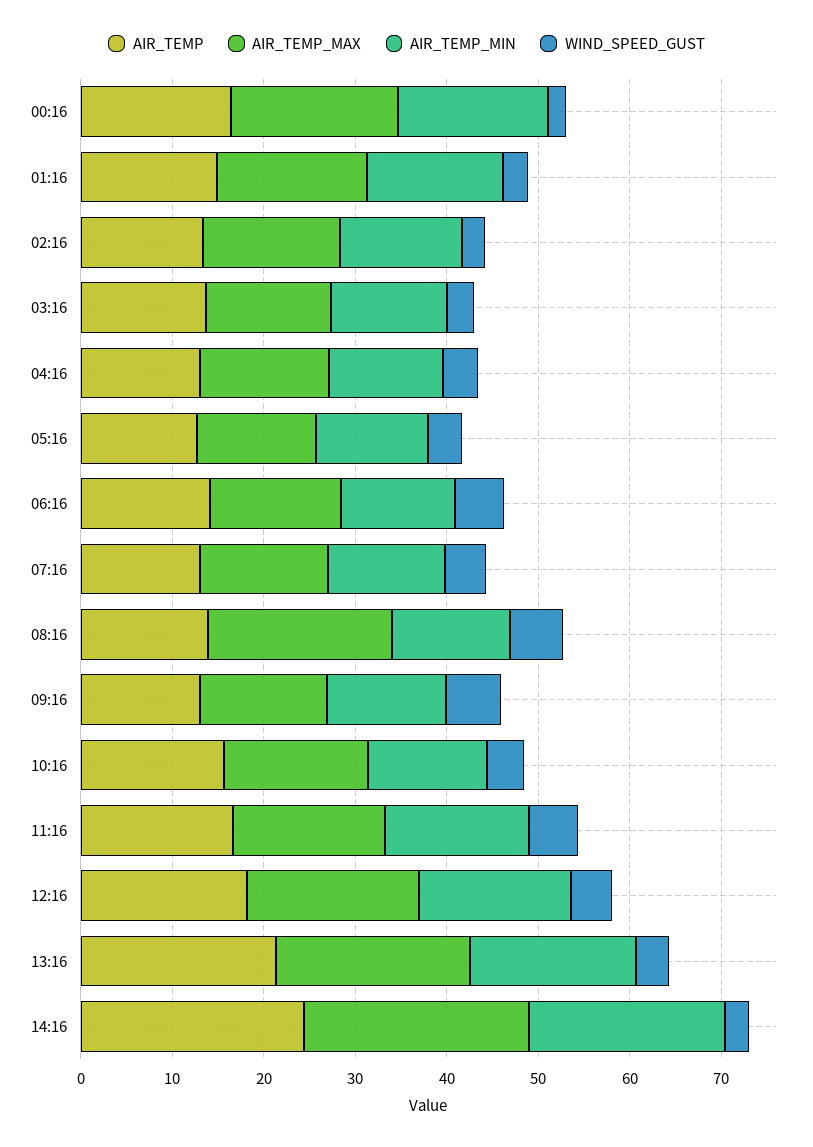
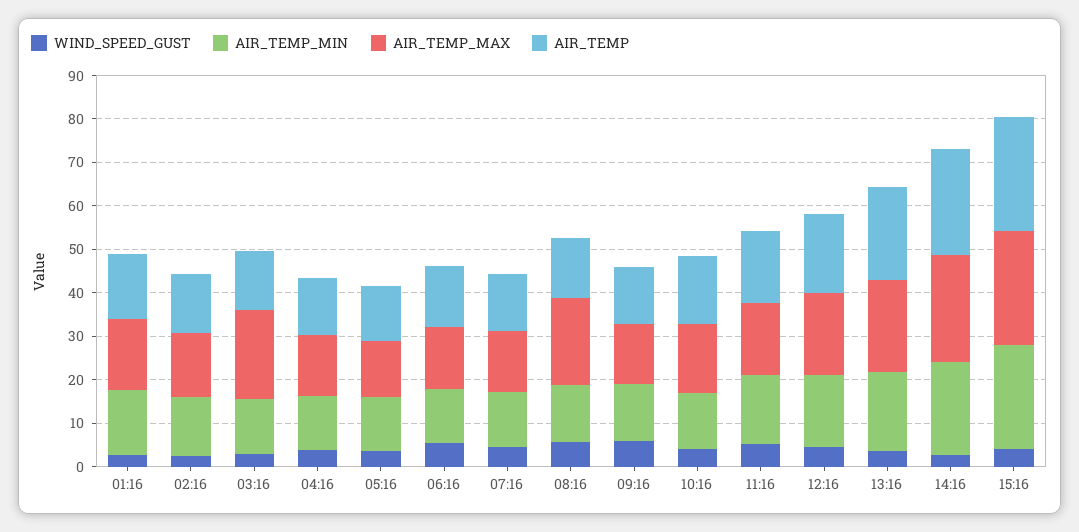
AIR_TEMP, 00:16: 16 -> none
AIR_TEMP_MAX, 00:16: 18 -> none
AIR_TEMP_MIN, 00:16: 16 -> none
WIND_SPEED_GUST, 00:16: 2 -> none
AIR_TEMP_MAX, 03:16: 14 -> 20
WIND_SPEED_GUST, 15:16: none -> 4
AIR_TEMP_MIN, 15:16: none -> 24
AIR_TEMP_MAX, 15:16: none -> 26
AIR_TEMP, 15:16: none -> 26

